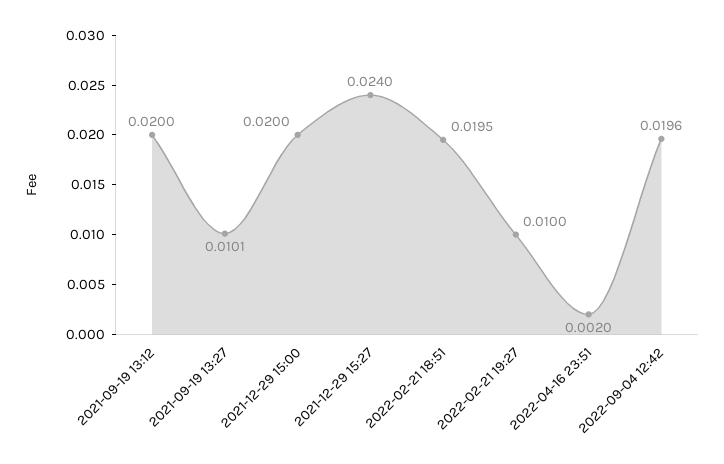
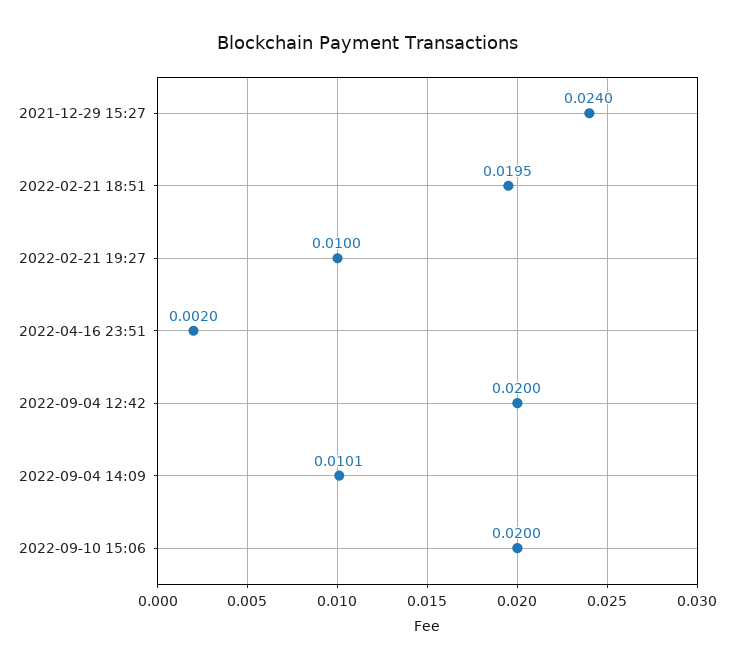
2021-09-19 13:12: 0.02 -> none
2021-09-19 13:27: 0.0101 -> none
2021-12-29 15:00: 0.02 -> none
2022-09-04 12:42: 0.0196 -> 0.02
2022-09-04 14:09: none -> 0.0101
2022-09-10 15:06: none -> 0.02

